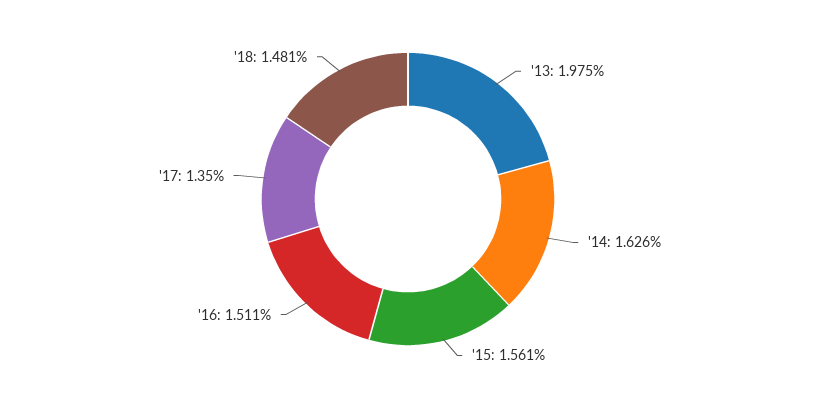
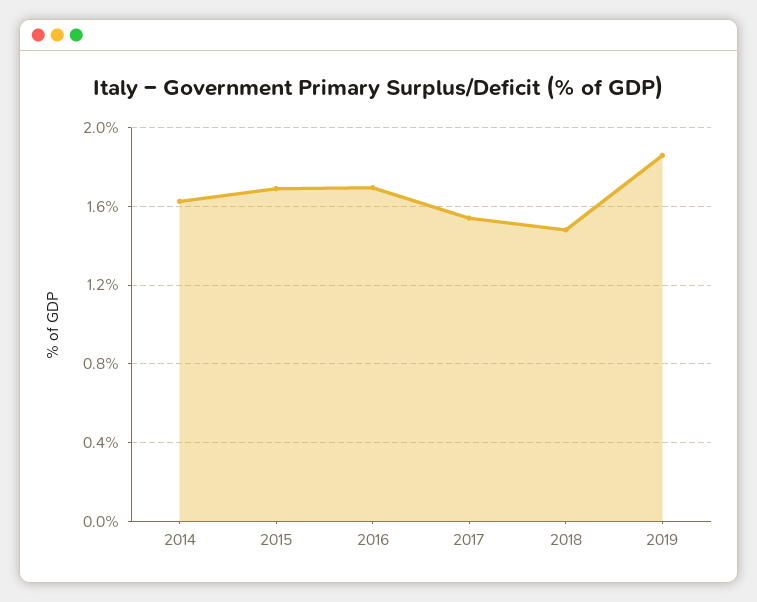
'13: 1.975 -> none
'15: 1.561 -> 1.7
'16: 1.511 -> 1.7
'17: 1.35 -> 1.55
2019: none -> 1.85

